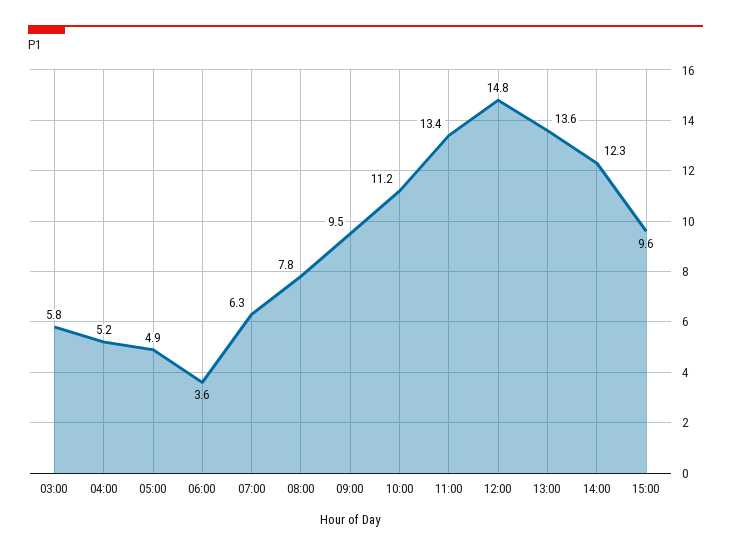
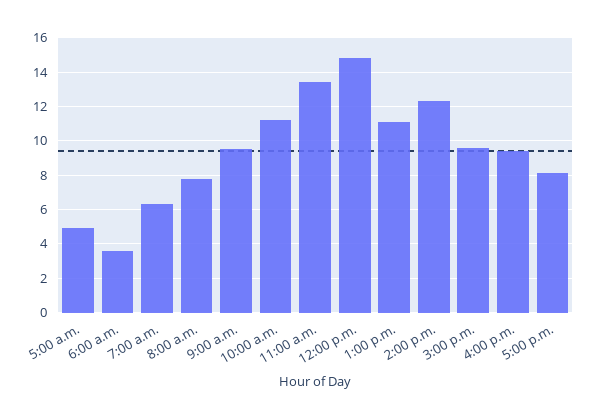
03:00: 5.8 -> none
04:00: 5.2 -> none
13:00: 13.6 -> 11
4:00 p.m.: none -> 9.5
5:00 p.m.: none -> 8

